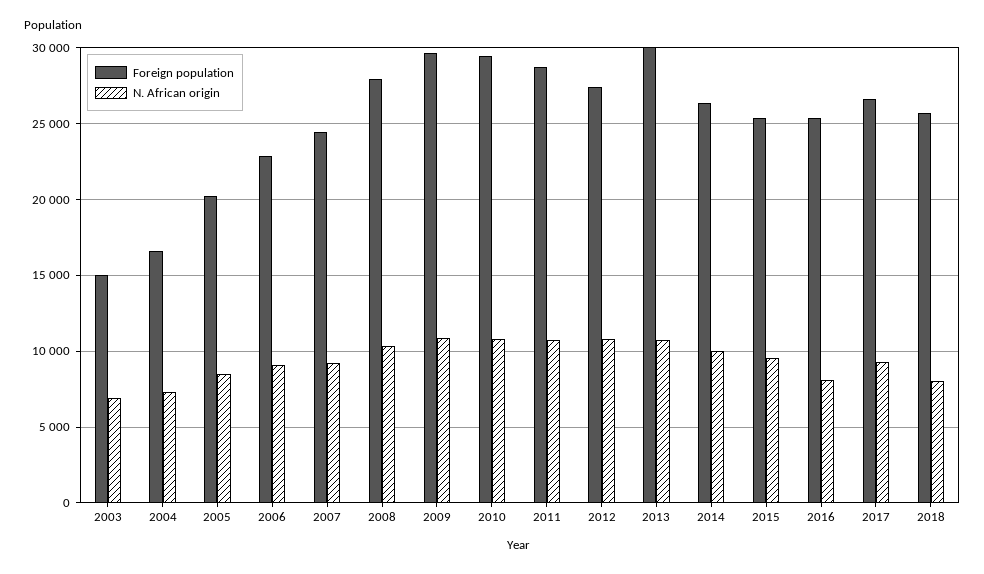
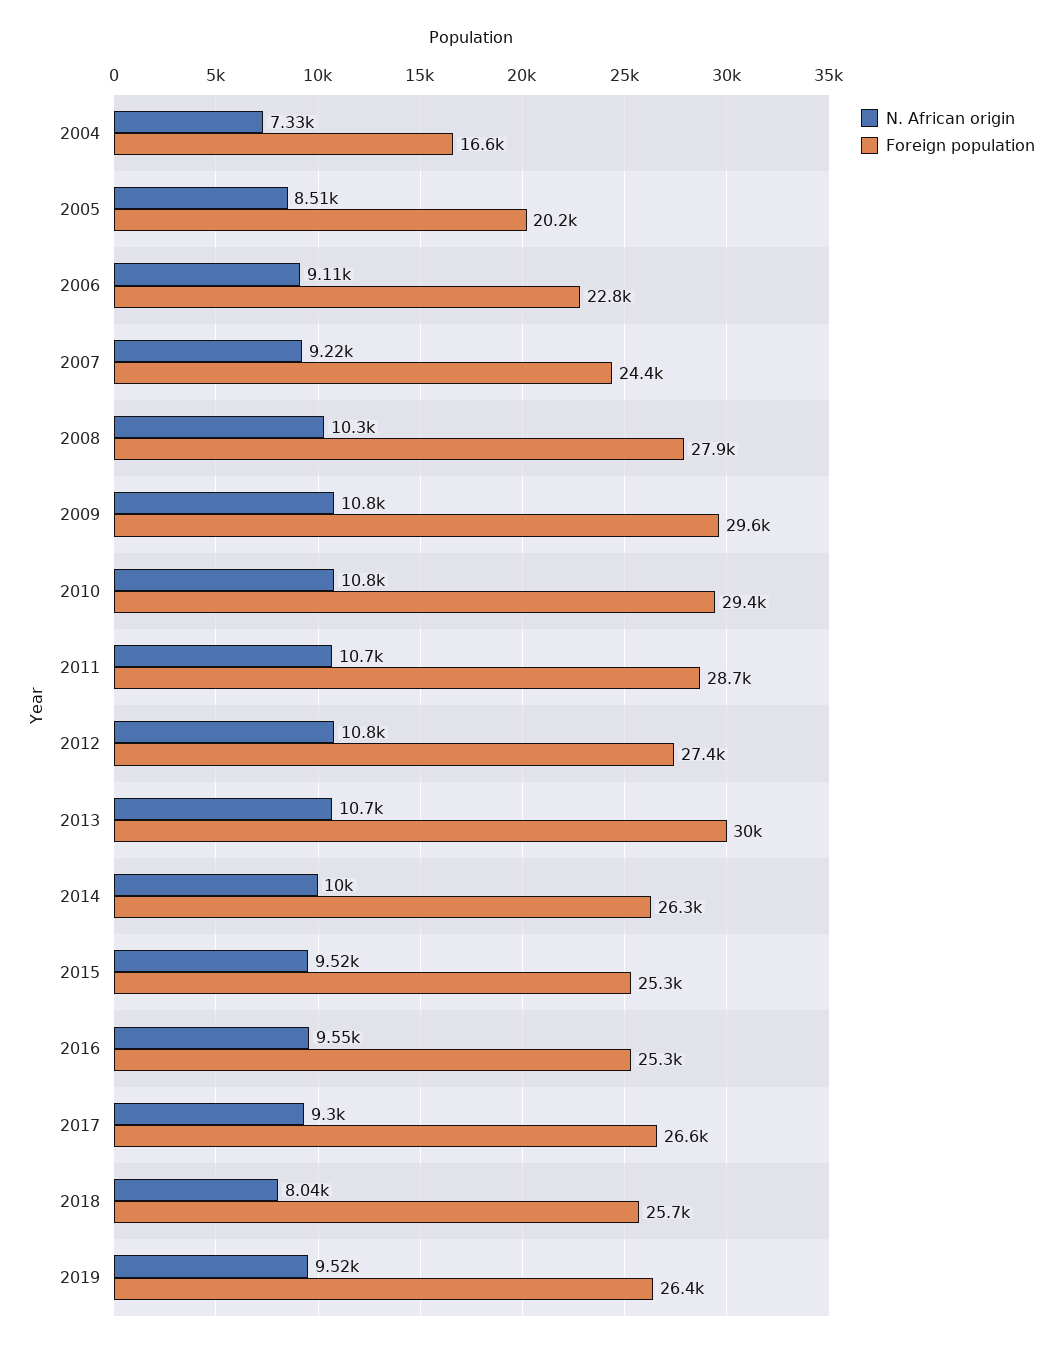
Foreign population, 2003: 15000 -> none
N. African origin, 2003: 7000 -> none
N. African origin, 2016: 8000 -> 9550
N. African origin, 2019: none -> 9520
Foreign population, 2019: none -> 26400

